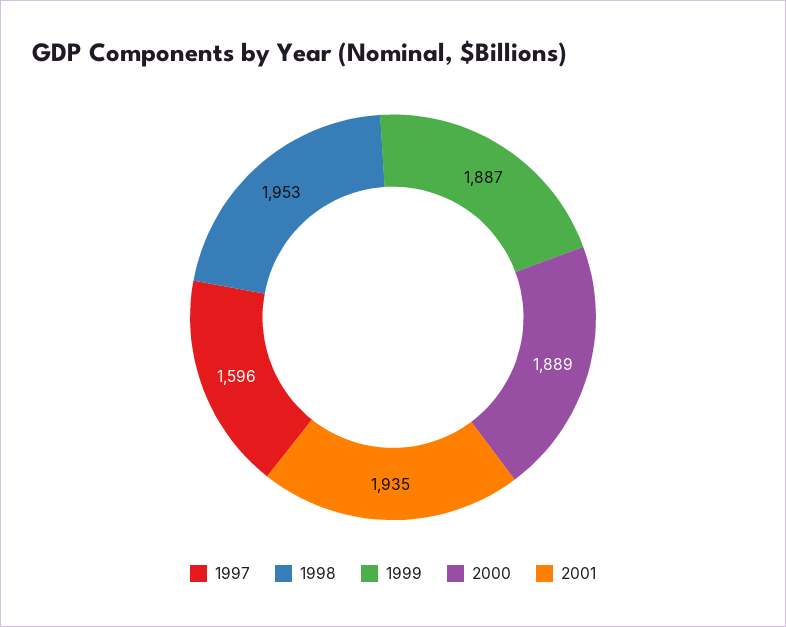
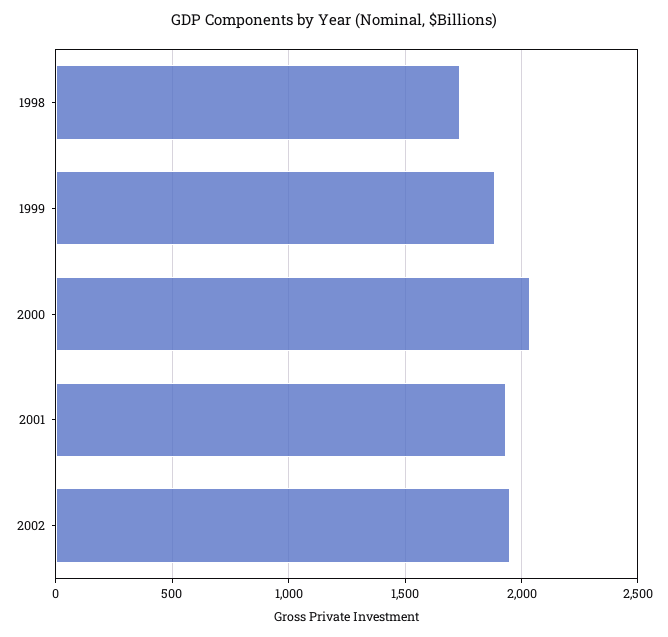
1997: 1596 -> none
1998: 1953 -> 1750
2000: 1889 -> 2050
2002: none -> 1950

